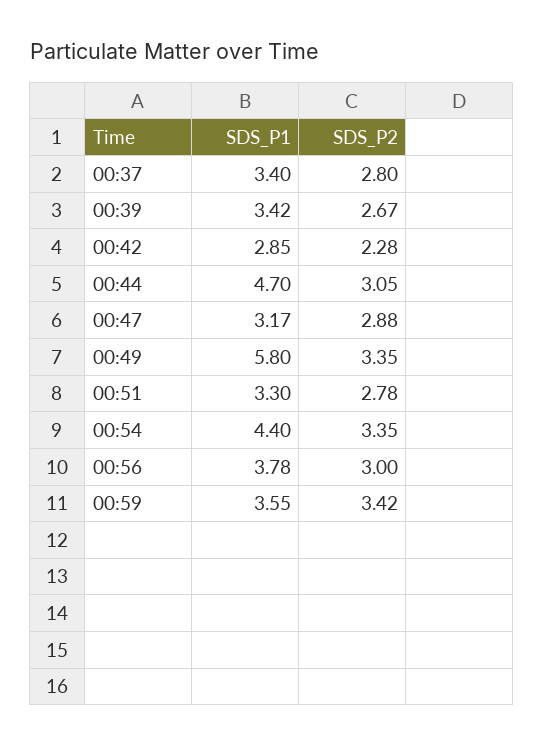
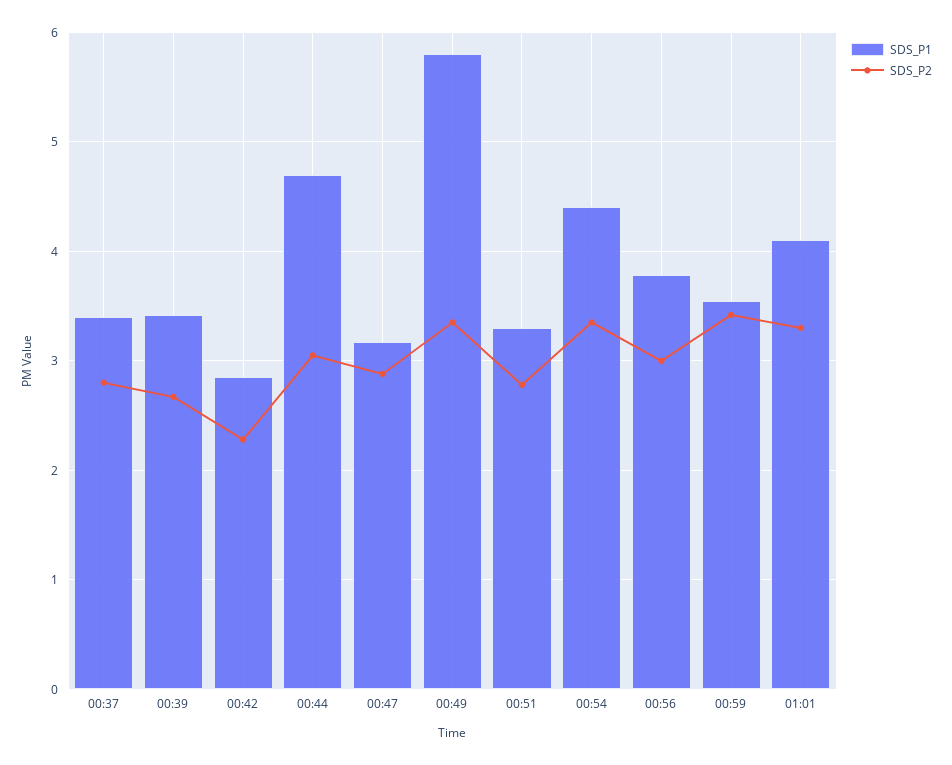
SDS_P1, 01:01: none -> 4.1
SDS_P2, 01:01: none -> 3.3

